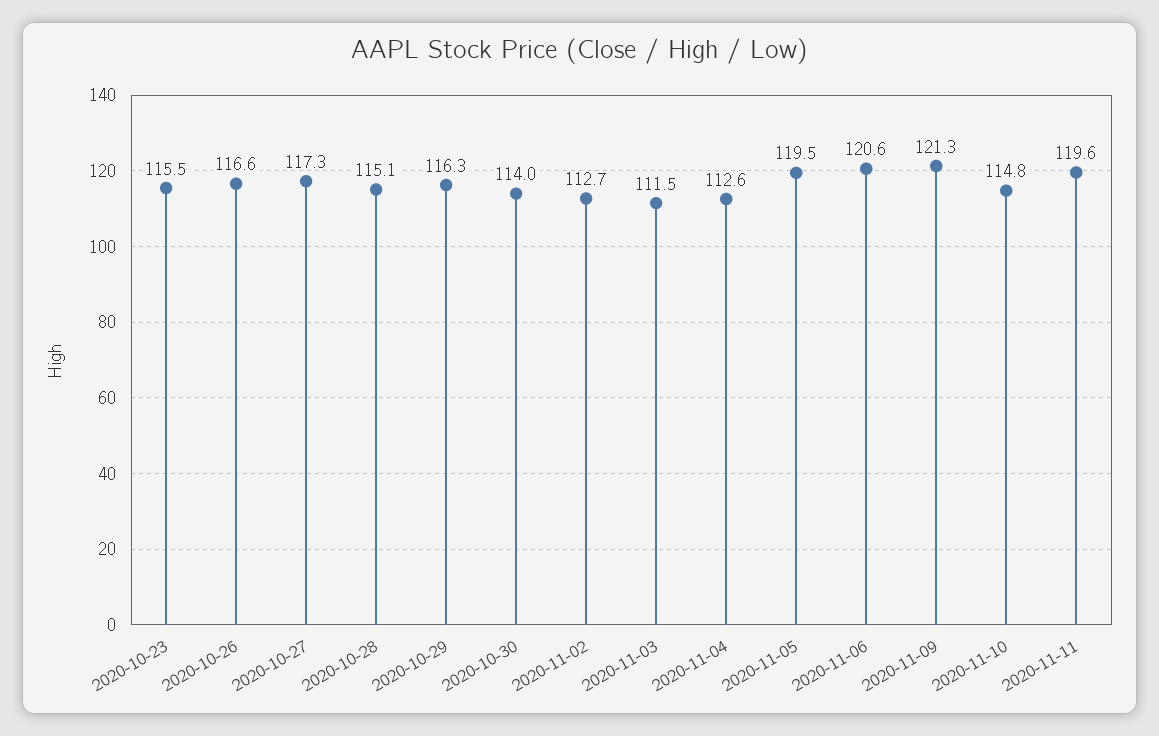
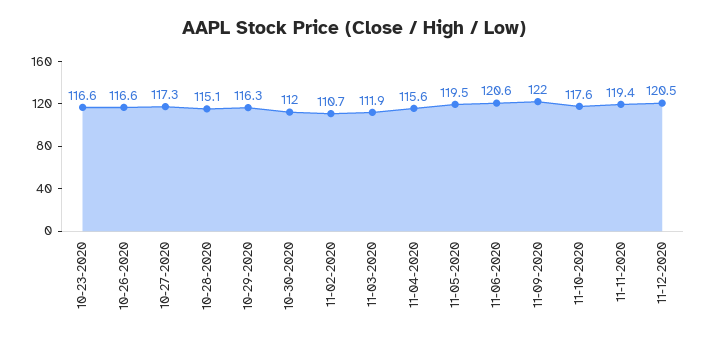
2020-10-23: 115.5 -> 116.6
2020-10-30: 114 -> 112
2020-11-02: 112.7 -> 110.7
2020-11-03: 111.5 -> 111.9
2020-11-04: 112.6 -> 115.6
2020-11-09: 121.3 -> 122
2020-11-10: 114.8 -> 117.6
2020-11-11: 119.6 -> 119.4
11-12-2020: none -> 120.5

